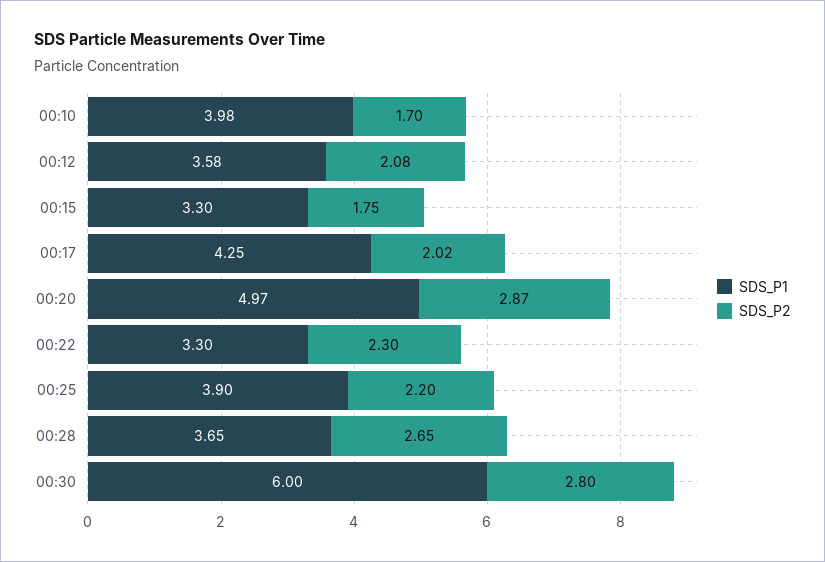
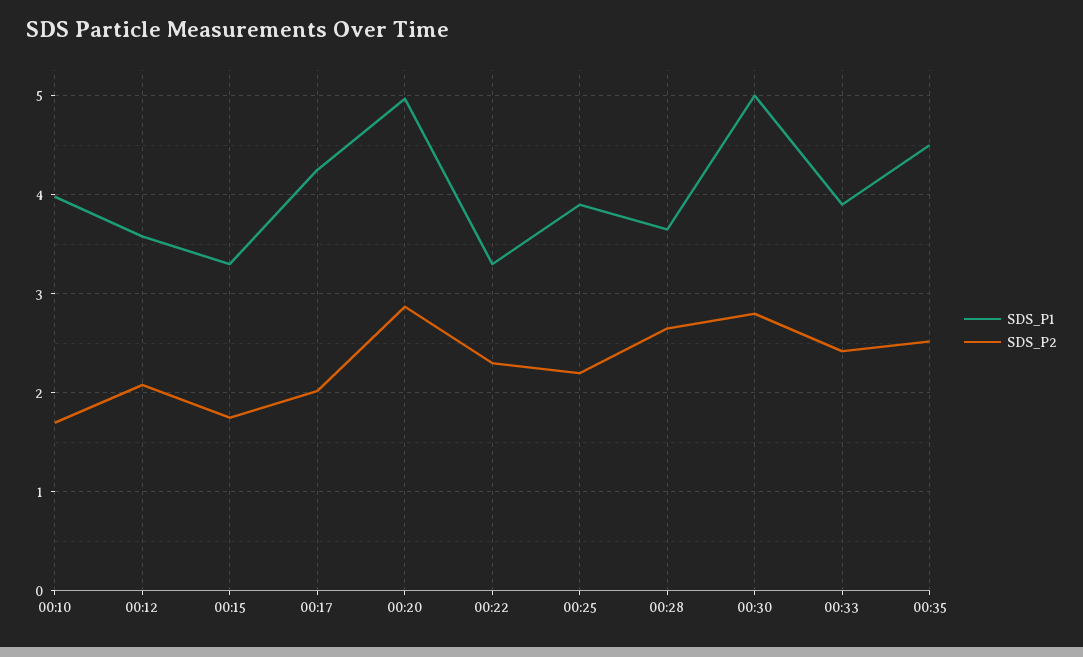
SDS_P1, 00:30: 6 -> 5
SDS_P1, 00:33: none -> 3.9
SDS_P2, 00:33: none -> 2.4
SDS_P1, 00:35: none -> 4.5
SDS_P2, 00:35: none -> 2.5

